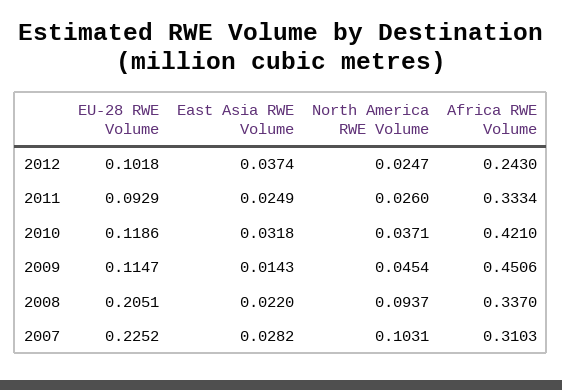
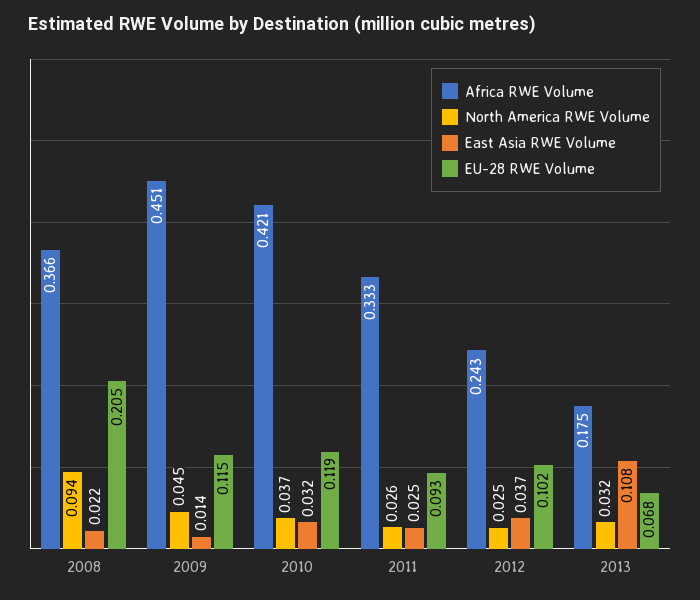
Africa RWE Volume, 2008: 0.337 -> 0.366
EU-28 RWE Volume, 2007: 0.2252 -> none
East Asia RWE Volume, 2007: 0.0282 -> none
North America RWE Volume, 2007: 0.1031 -> none
Africa RWE Volume, 2007: 0.3103 -> none
Africa RWE Volume, 2013: none -> 0.175
North America RWE Volume, 2013: none -> 0.032
East Asia RWE Volume, 2013: none -> 0.108
EU-28 RWE Volume, 2013: none -> 0.068

